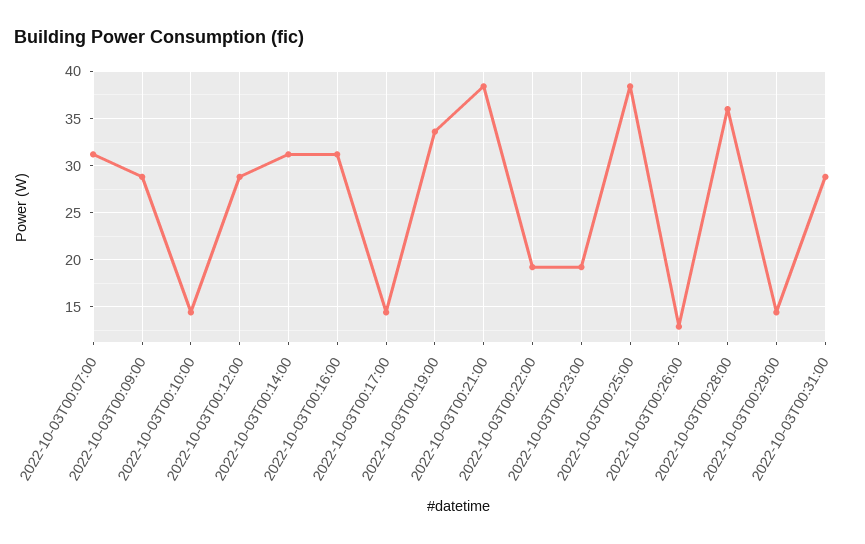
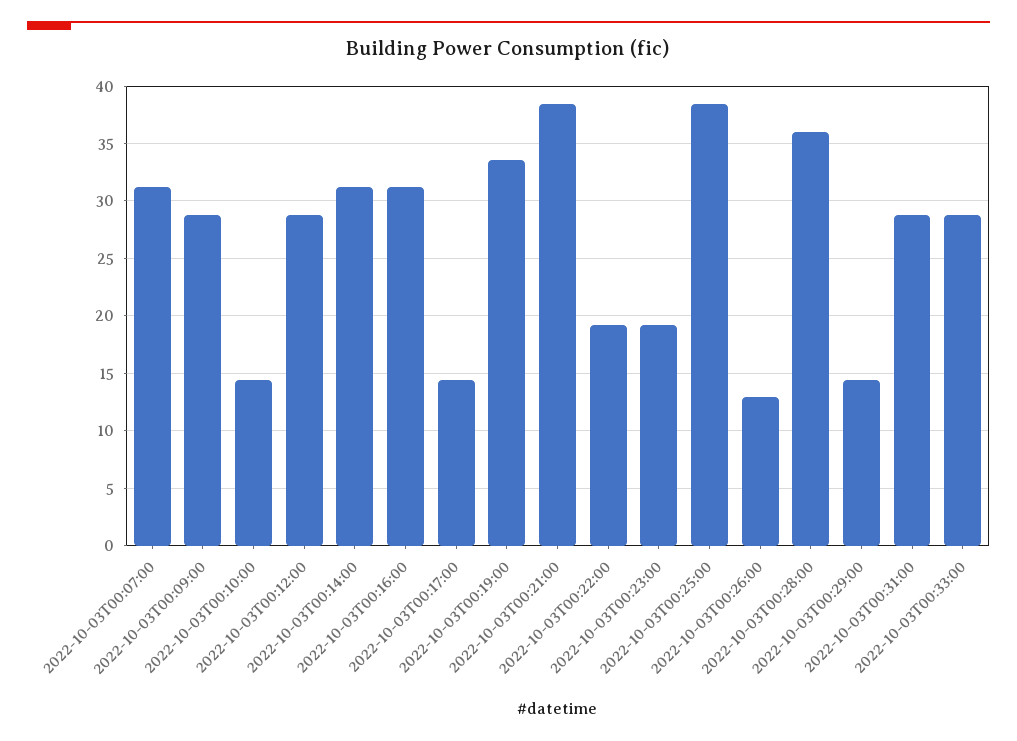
2022-10-03T00:33:00: none -> 29

